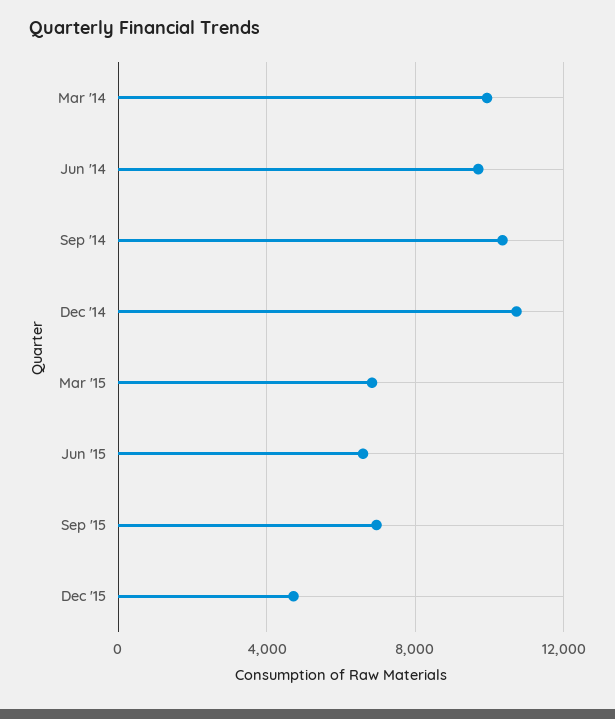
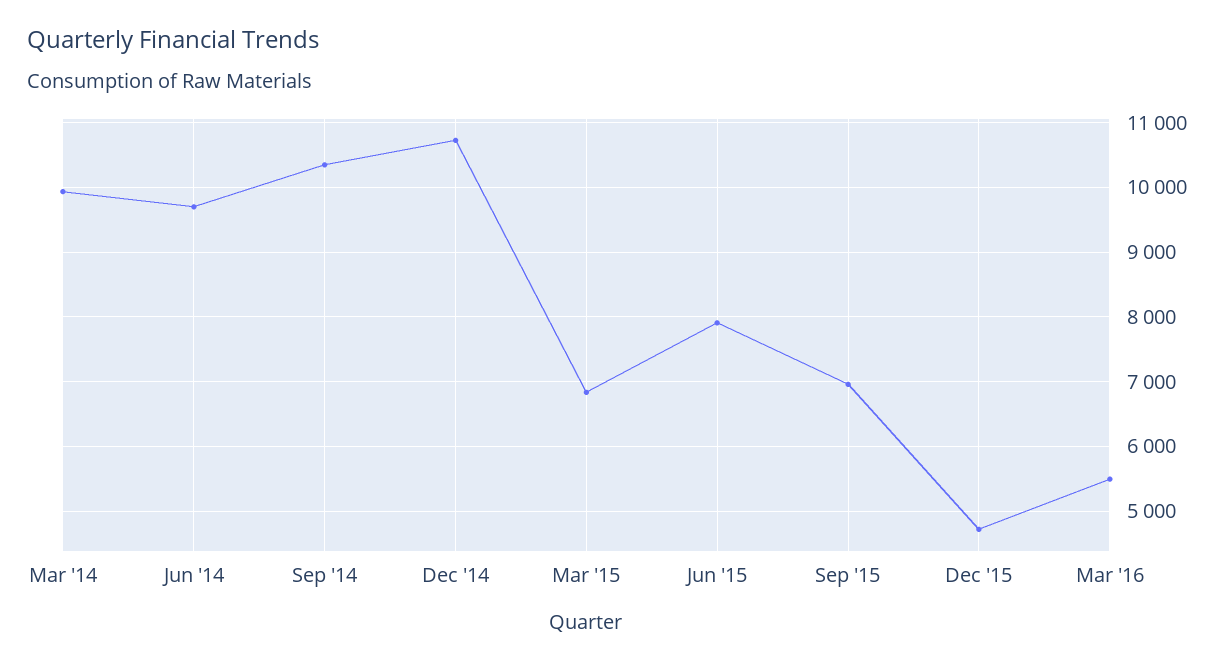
Jun '15: 6500 -> 7900
Mar '16: none -> 5500

